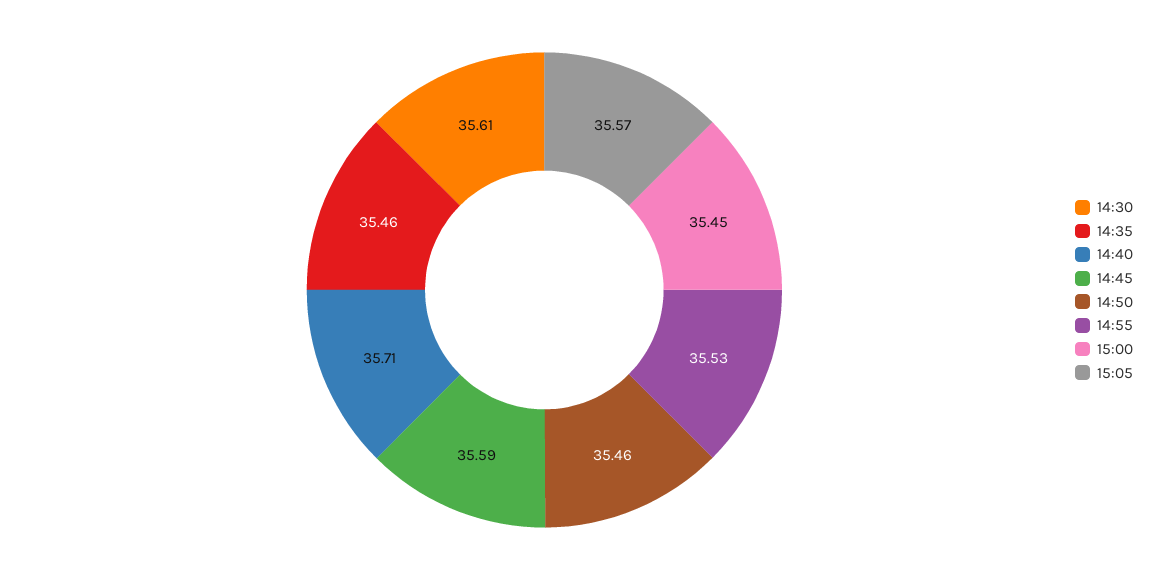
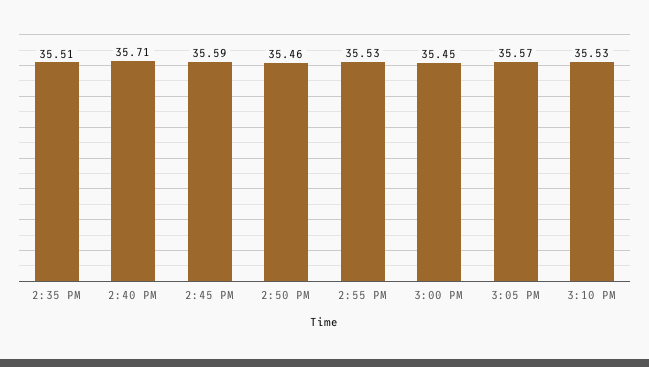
14:30: 35.61 -> none
14:35: 35.46 -> 35.51
3:10 PM: none -> 35.53

